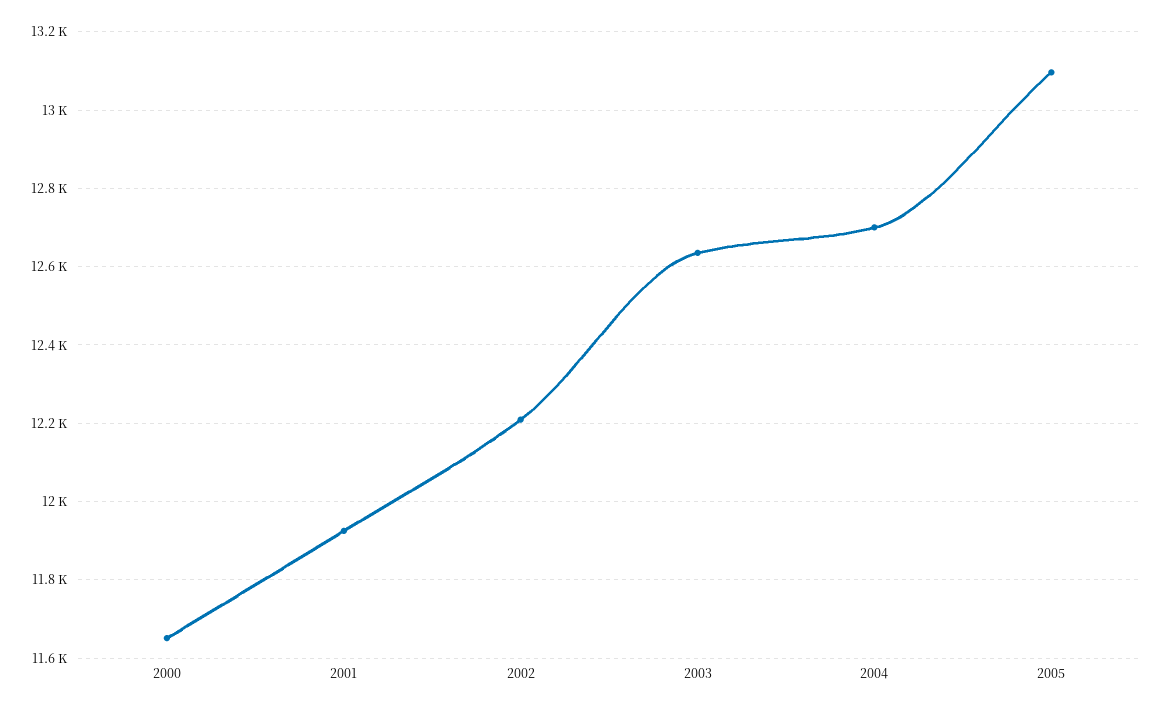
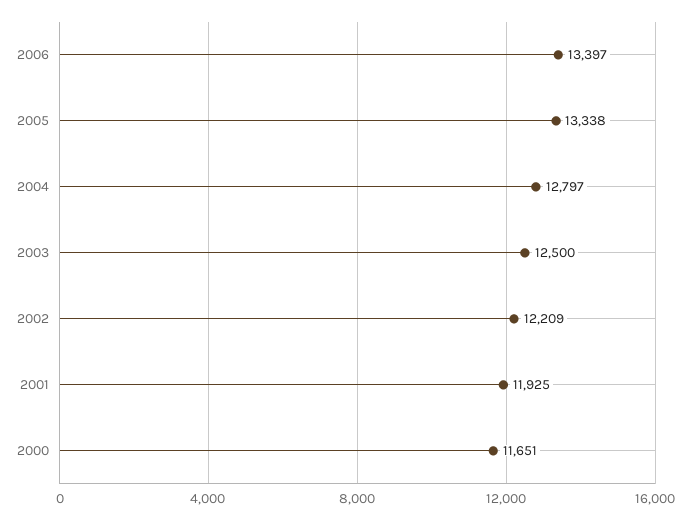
2003: 12640 -> 12500
2004: 12700 -> 12797
2005: 13100 -> 13338
2006: none -> 13397

